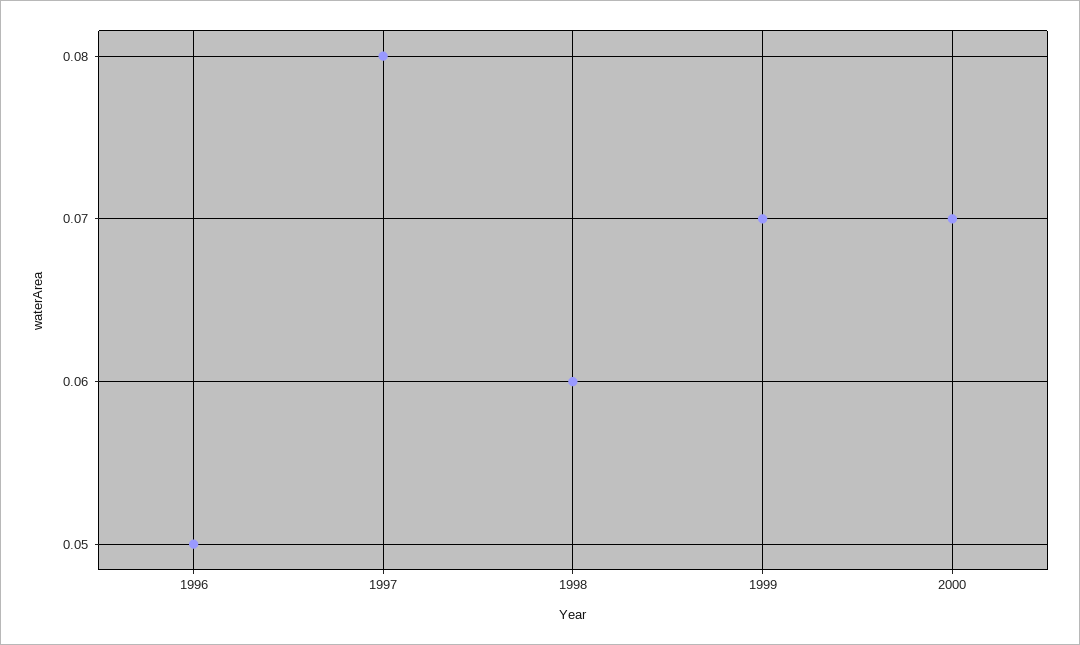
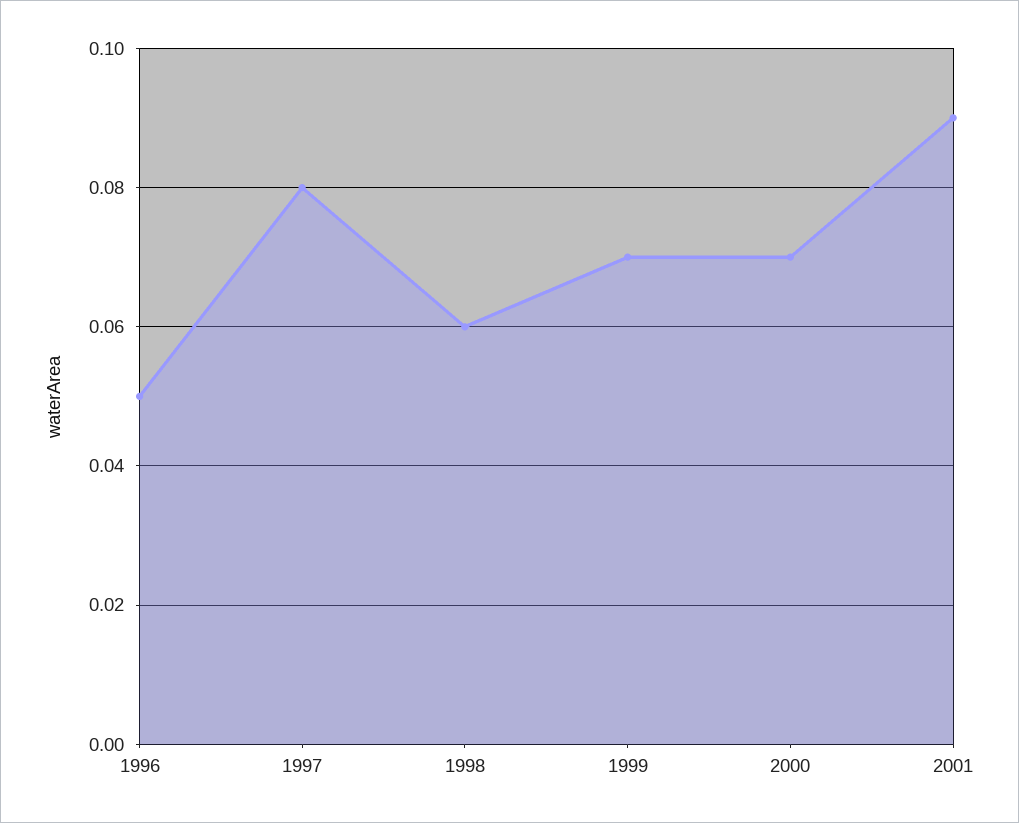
2001: none -> 0.09

